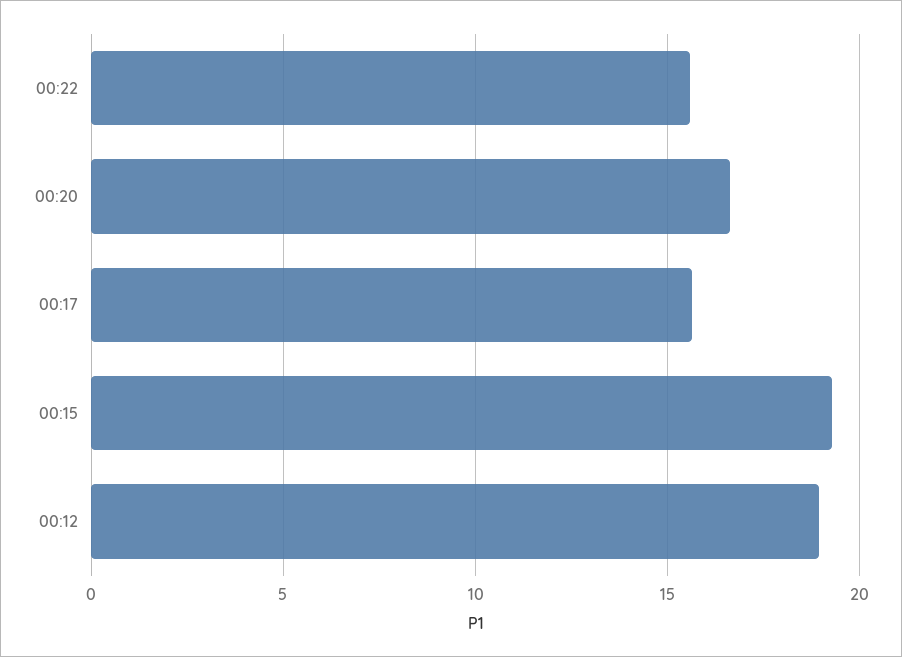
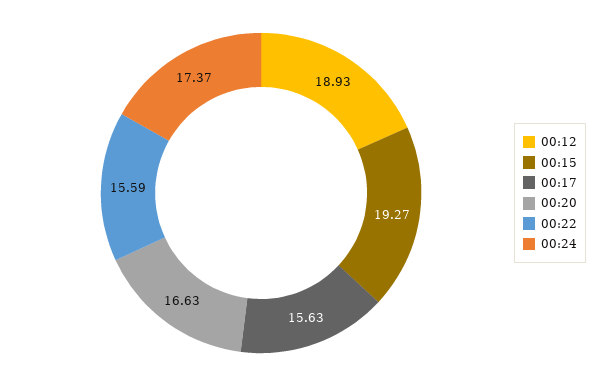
00:24: none -> 17.37

